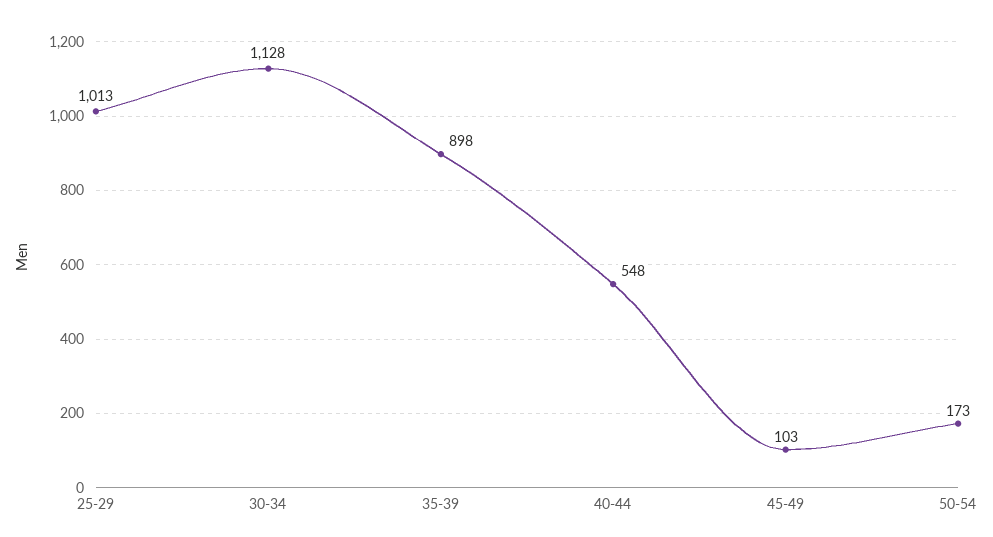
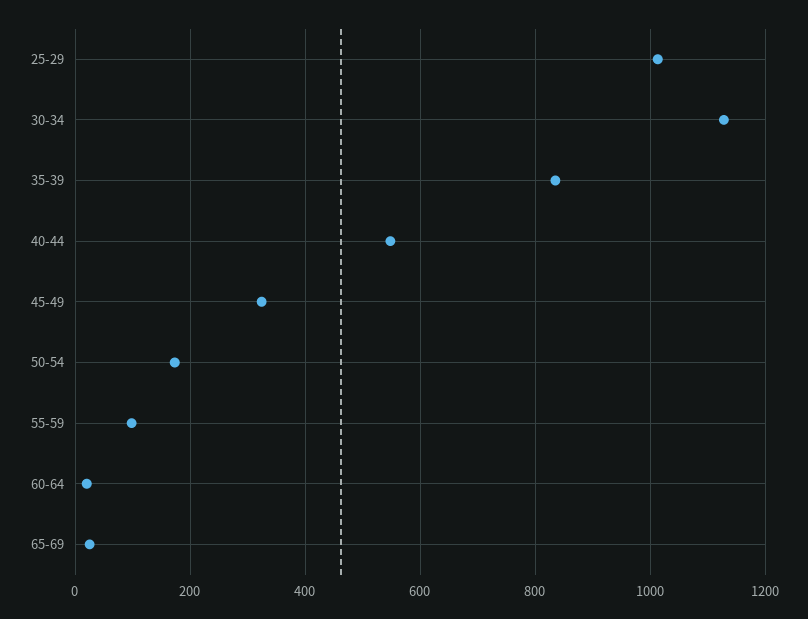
35-39: 898 -> 840
45-49: 103 -> 320
55-59: none -> 100
60-64: none -> 20
65-69: none -> 20

